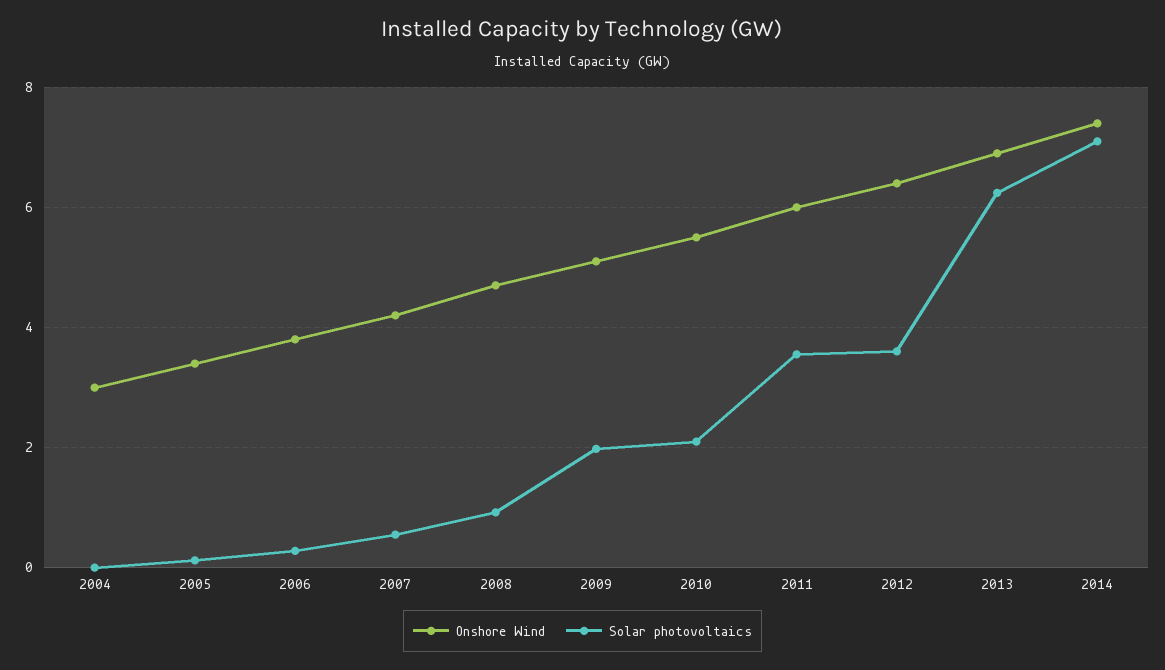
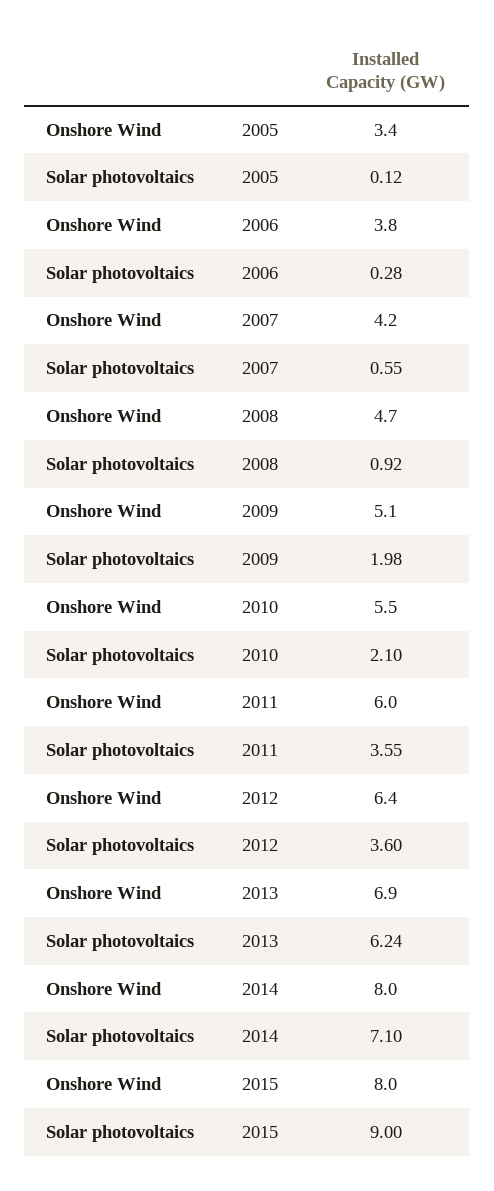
Onshore Wind, 2004: 3 -> none
Solar photovoltaics, 2004: 0 -> none
Onshore Wind, 2014: 7.4 -> 8
Onshore Wind, 2015: none -> 8
Solar photovoltaics, 2015: none -> 9

